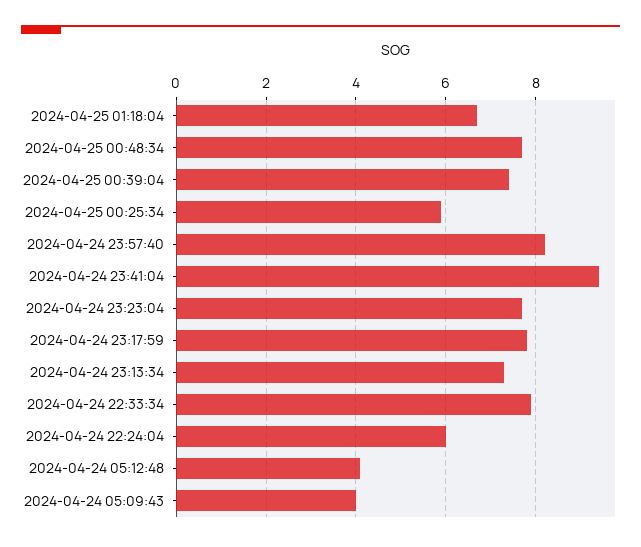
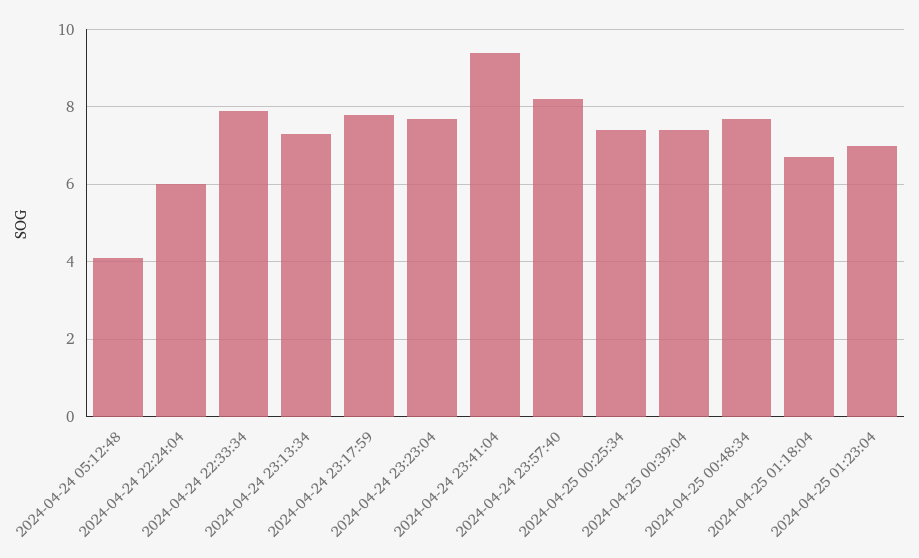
2024-04-25 00:25:34: 6 -> 7.5
2024-04-24 05:09:43: 4 -> none
2024-04-25 01:23:04: none -> 7

